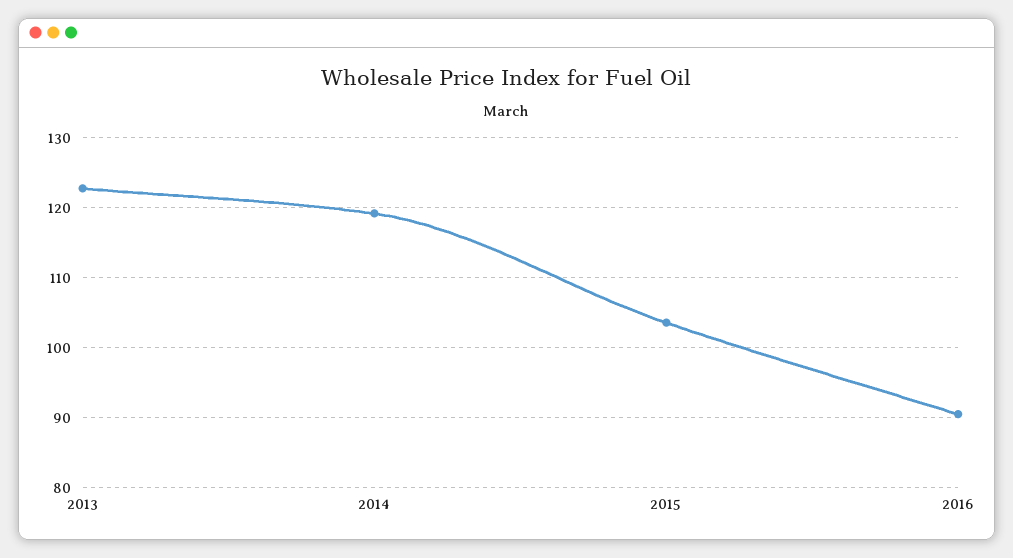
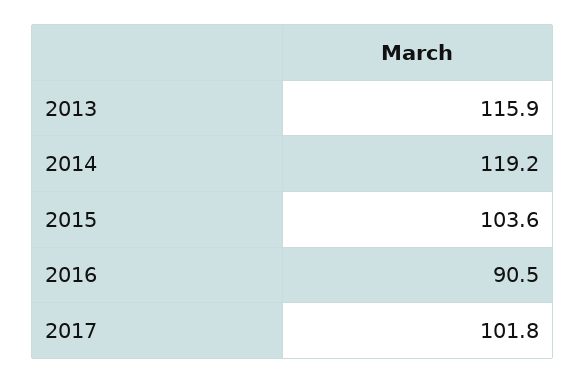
2013: 123 -> 115.9
2017: none -> 101.8

